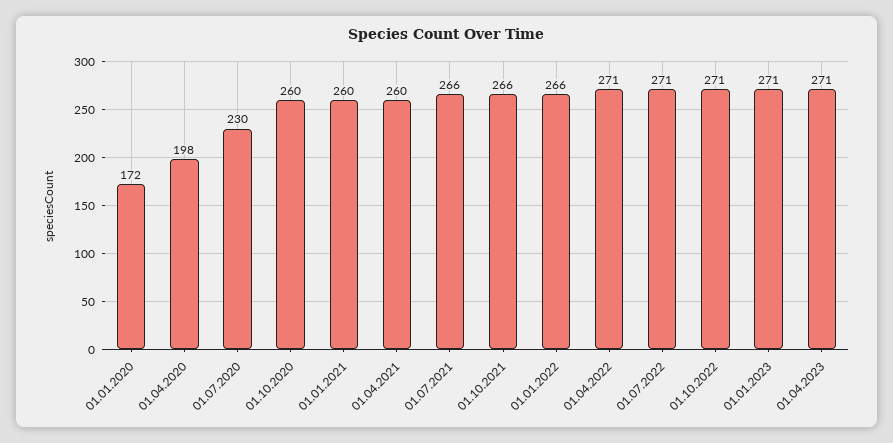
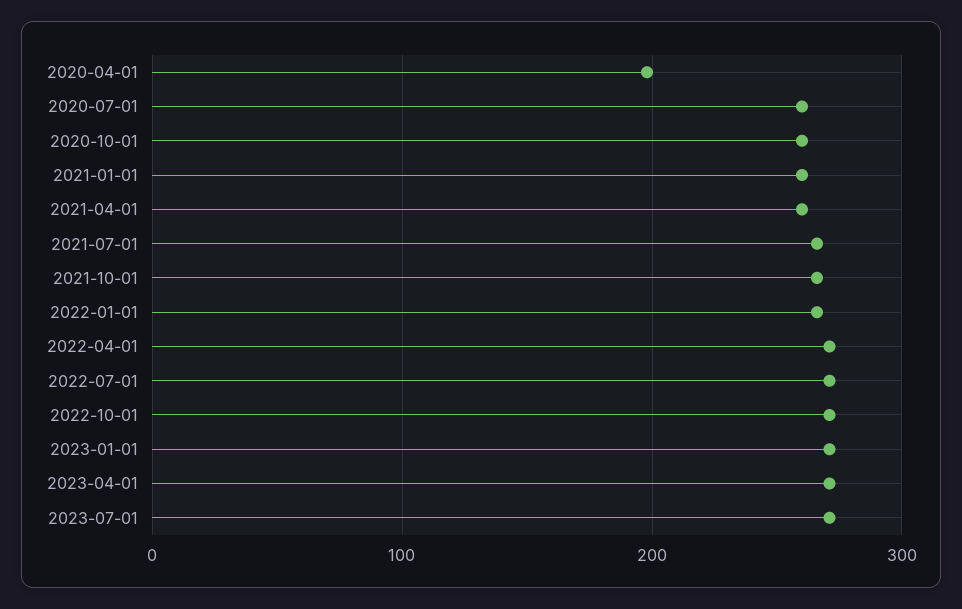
01.01.2020: 172 -> none
01.07.2020: 230 -> 260
2023-07-01: none -> 270

